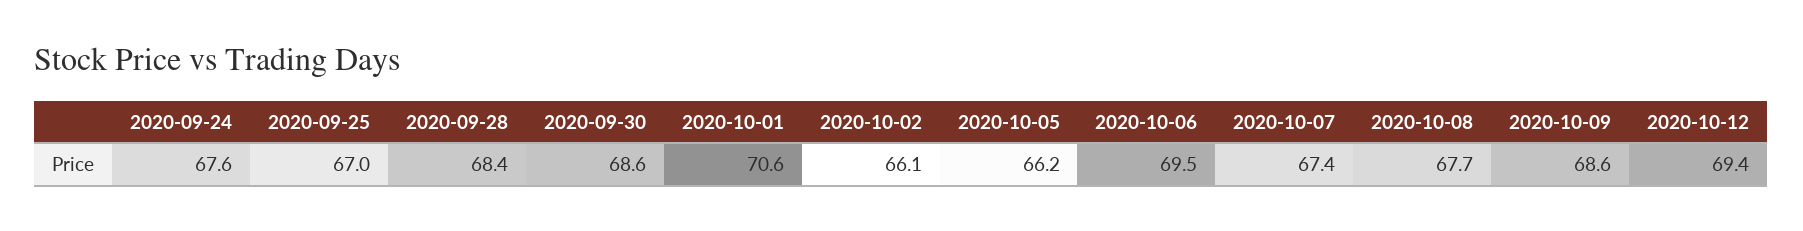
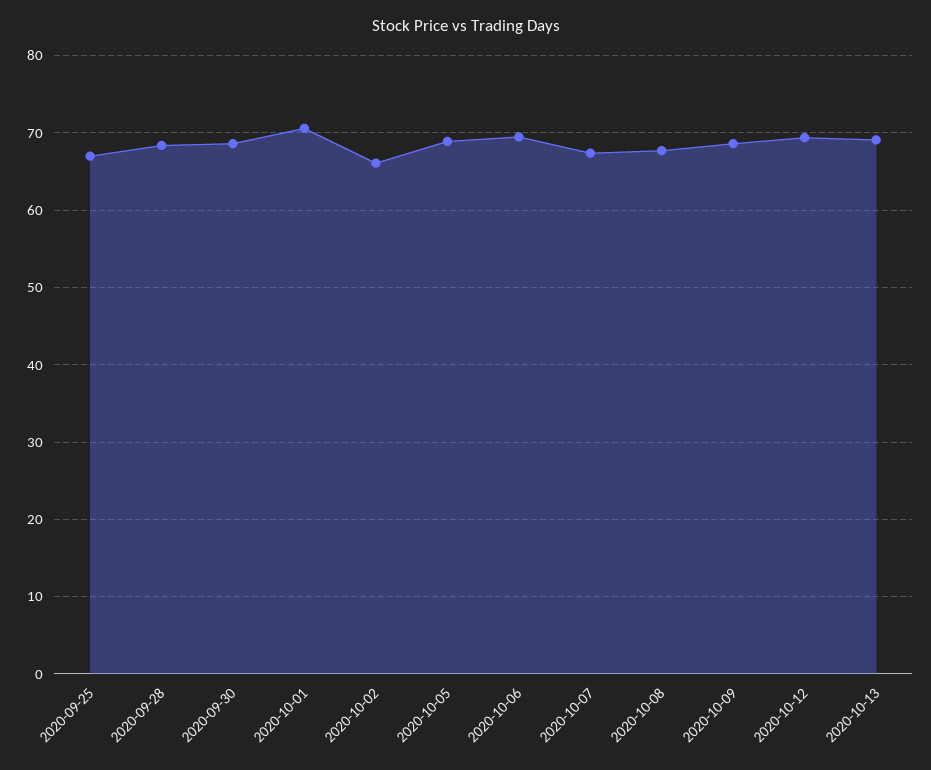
2020-09-24: 67.6 -> none
2020-10-05: 66.2 -> 69
2020-10-13: none -> 69

